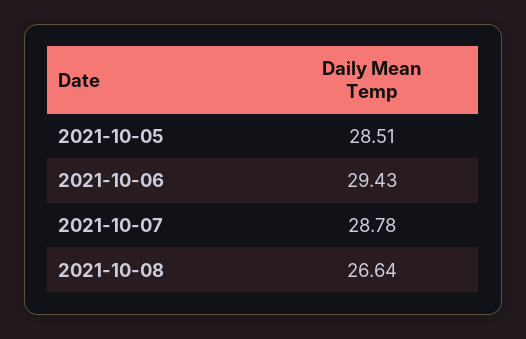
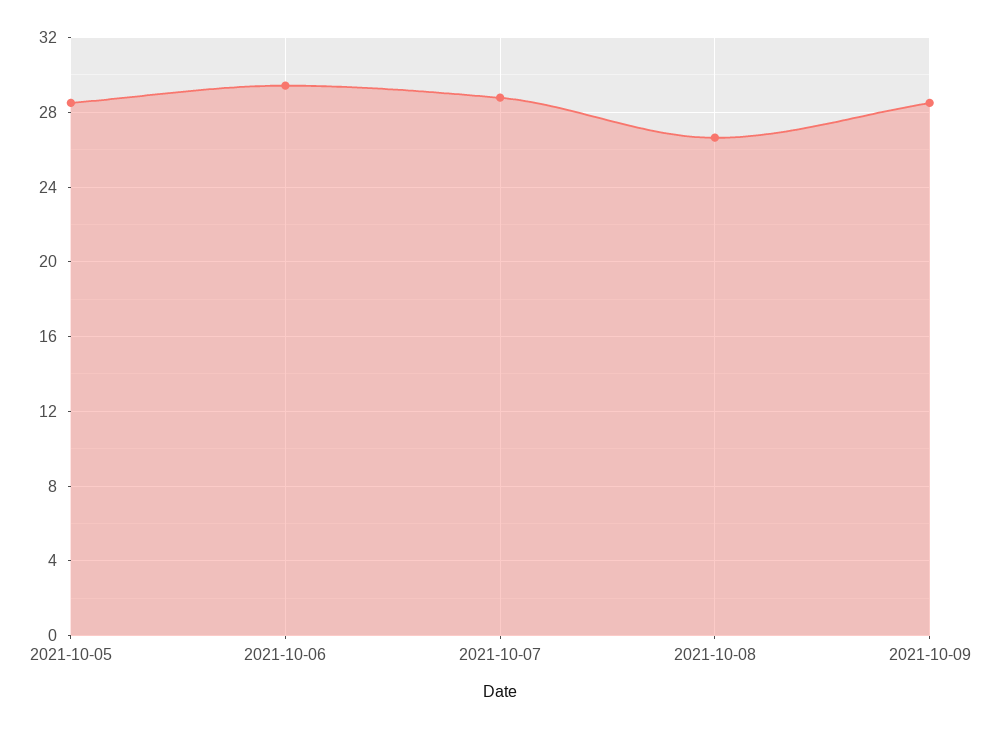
2021-10-09: none -> 28.5

